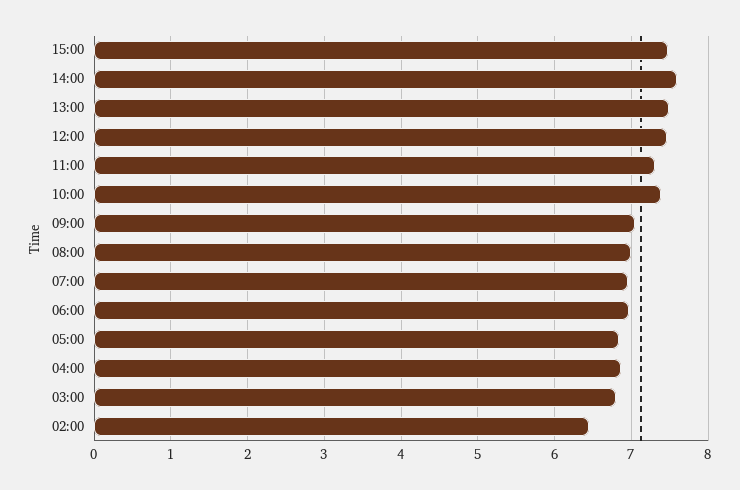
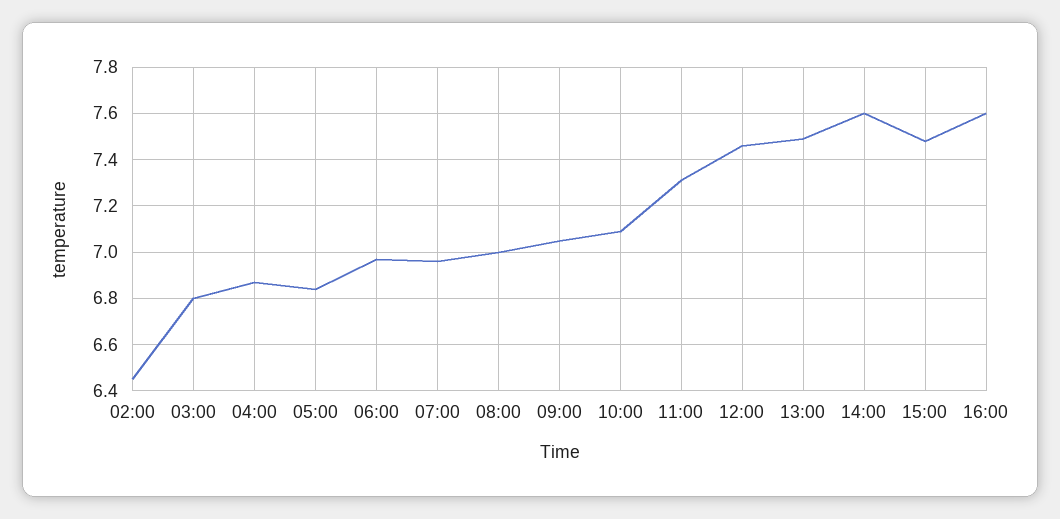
10:00: 7.4 -> 7.1
16:00: none -> 7.6

